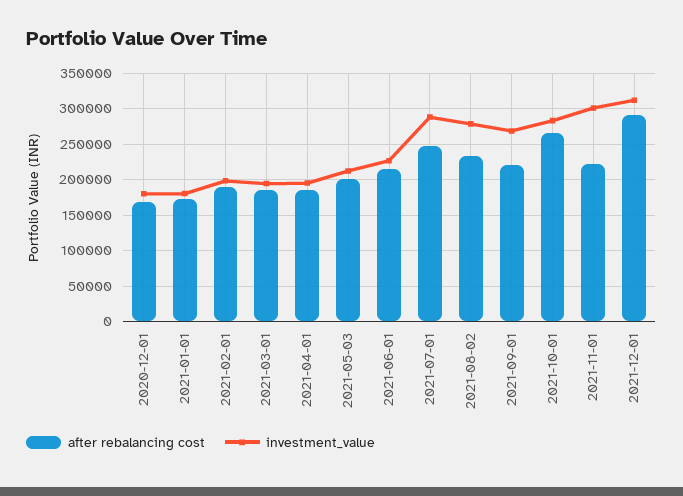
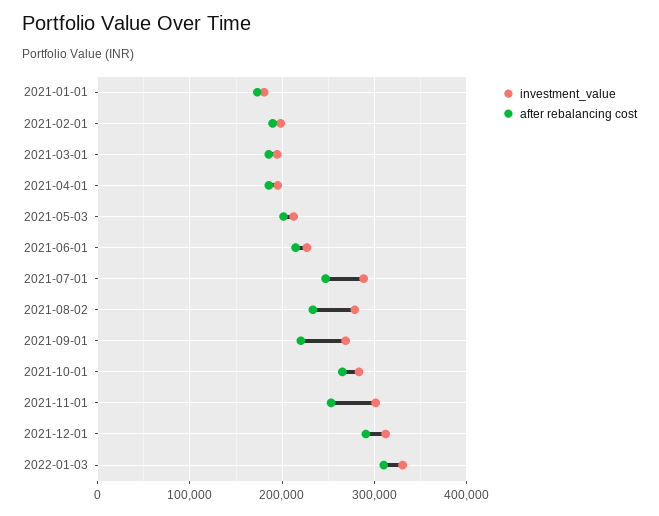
after rebalancing cost, 2020-12-01: 170000 -> none
investment_value, 2020-12-01: 180000 -> none
after rebalancing cost, 2021-11-01: 220000 -> 250000
investment_value, 2022-01-03: none -> 330000
after rebalancing cost, 2022-01-03: none -> 310000

